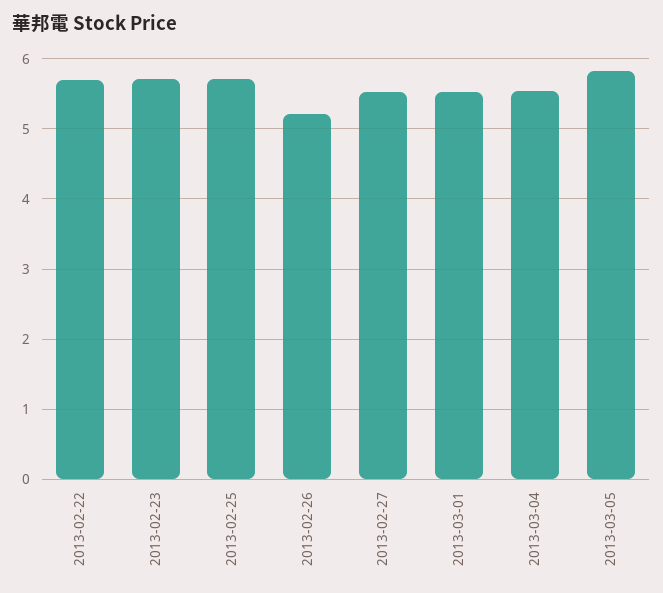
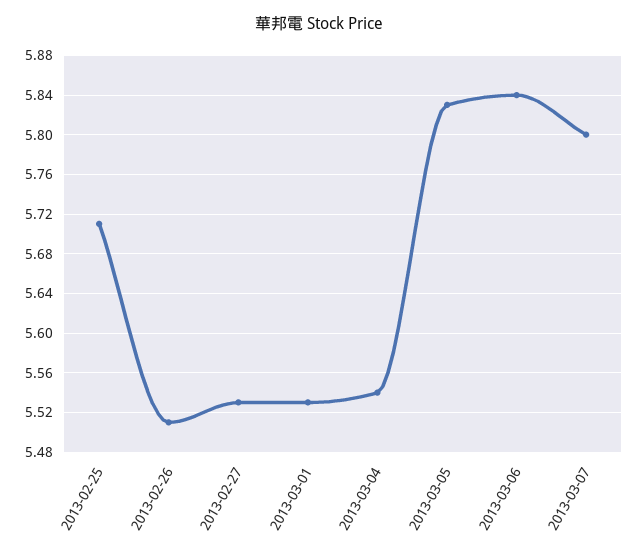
2013-02-22: 5.7 -> none
2013-02-23: 5.7 -> none
2013-02-26: 5.2 -> 5.51
2013-03-06: none -> 5.84
2013-03-07: none -> 5.8

